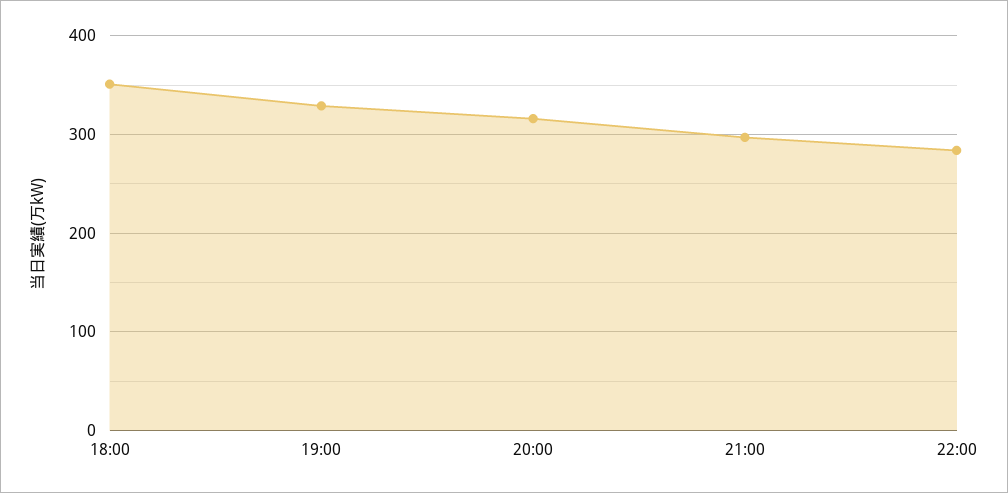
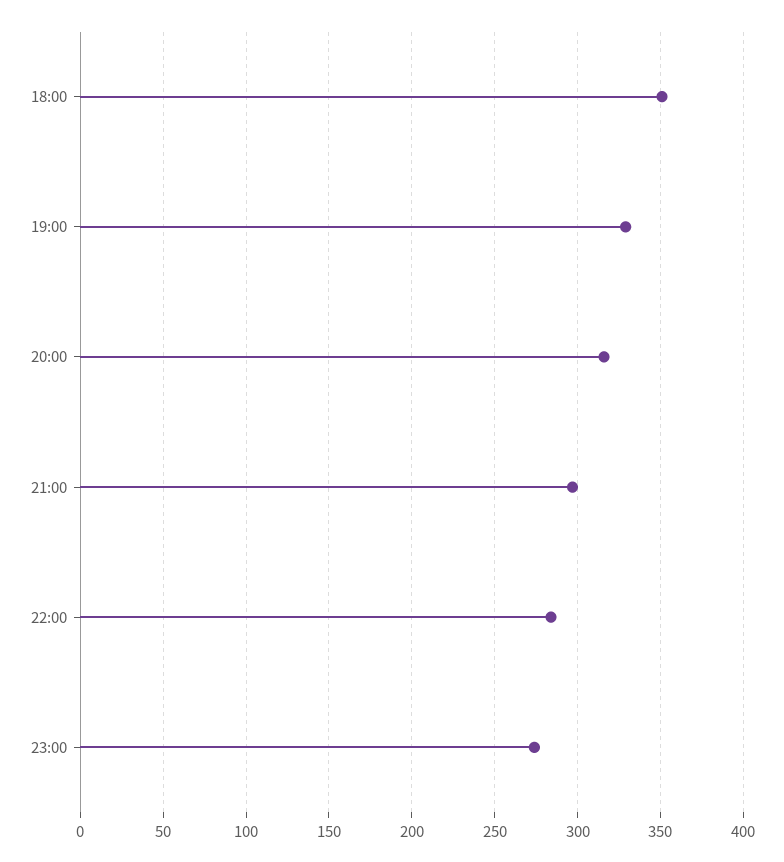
23:00: none -> 275

